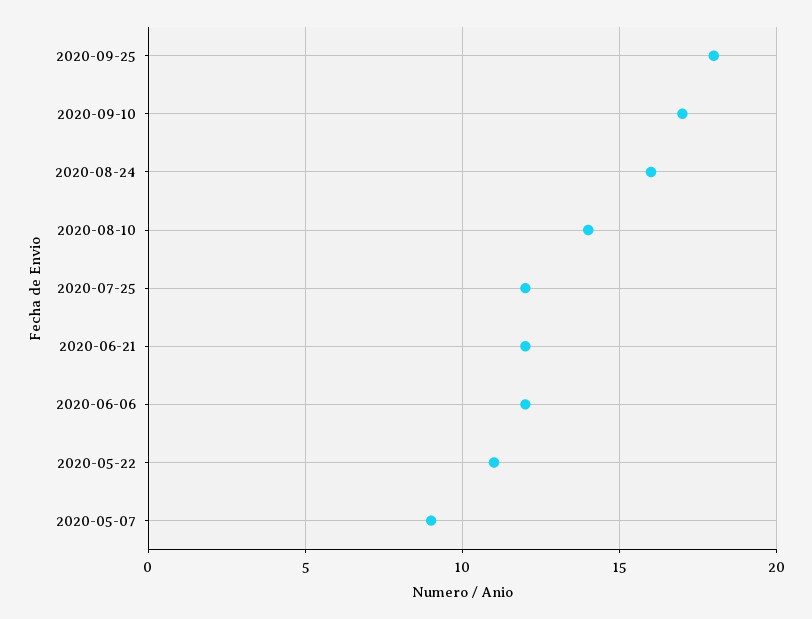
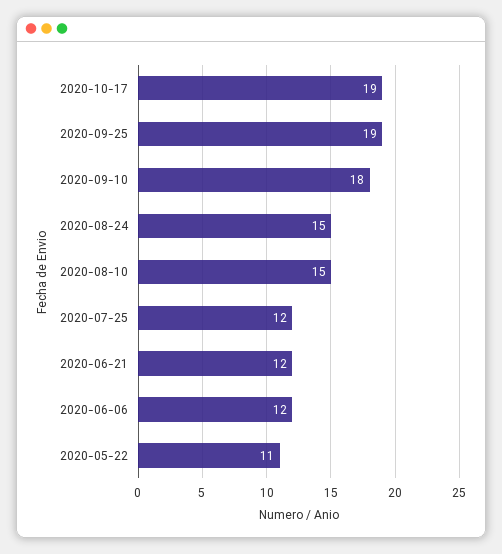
2020-09-25: 18 -> 19
2020-09-10: 17 -> 18
2020-08-24: 16 -> 15
2020-08-10: 14 -> 15
2020-05-07: 9 -> none
2020-10-17: none -> 19

